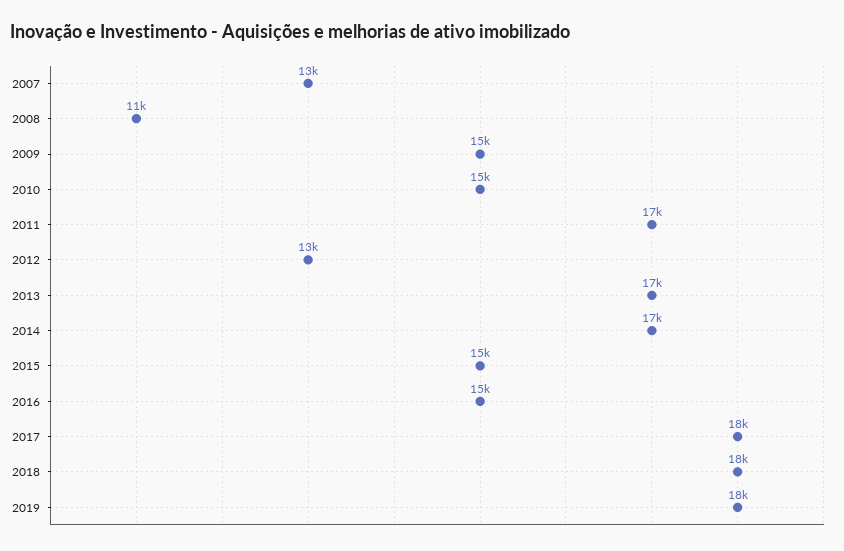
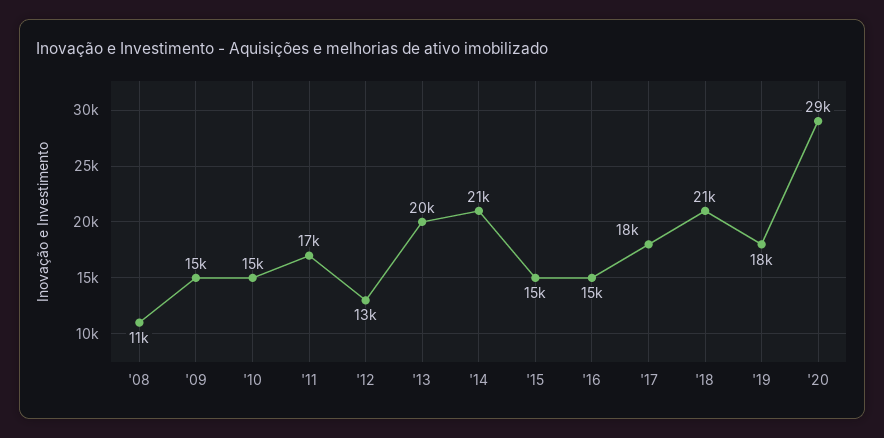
2007: 13000 -> none
2013: 17000 -> 20000
2014: 17000 -> 21000
2018: 18000 -> 21000
'20: none -> 29000

